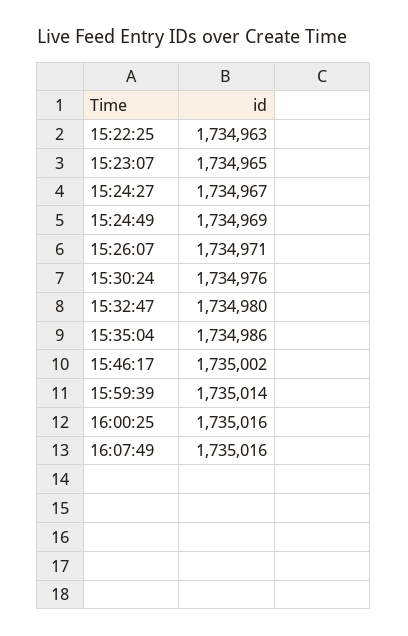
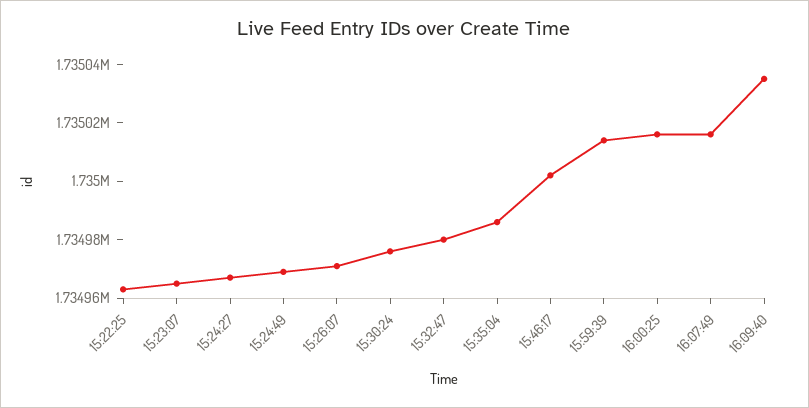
16:09:40: none -> 1735035

